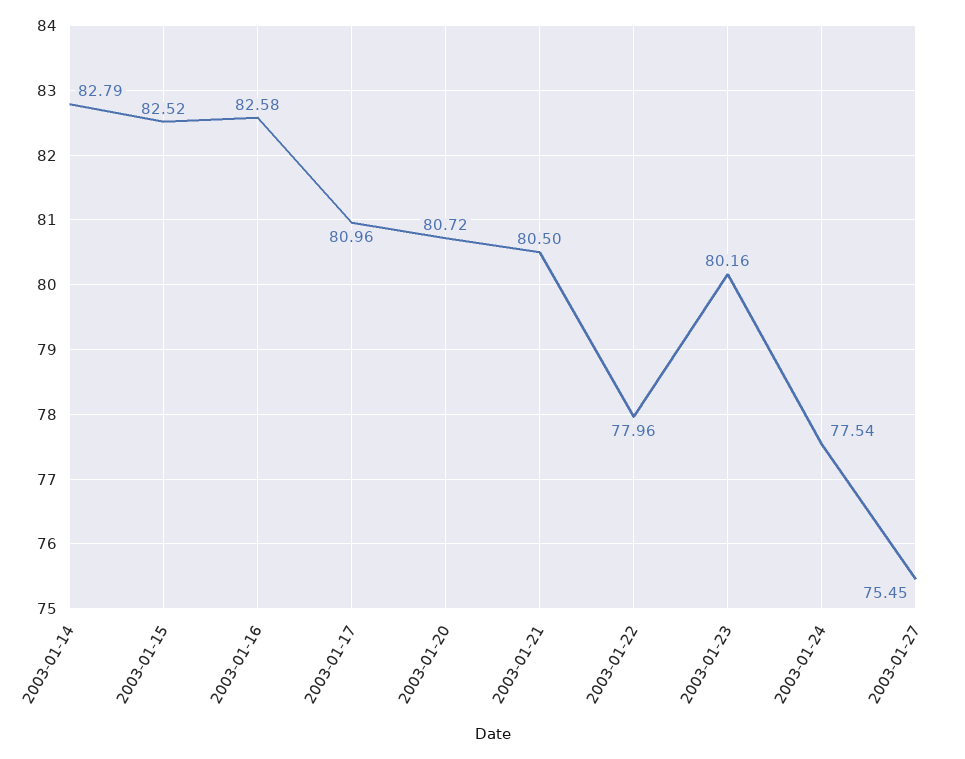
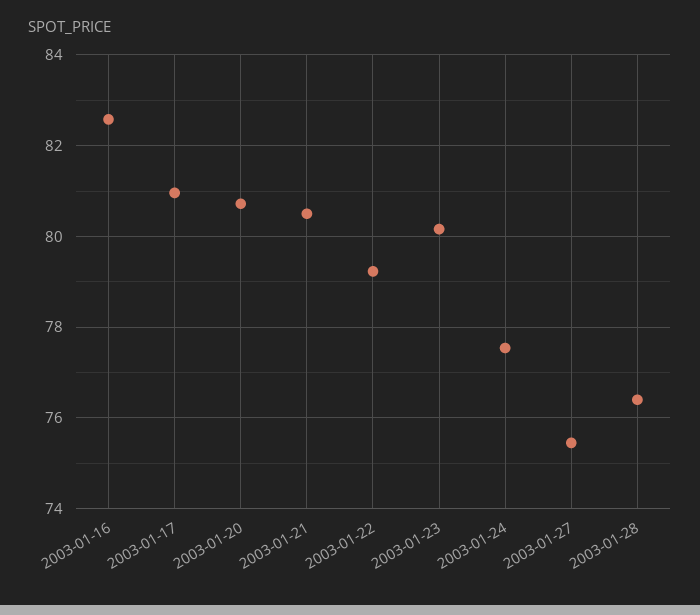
2003-01-14: 82.79 -> none
2003-01-15: 82.52 -> none
2003-01-22: 77.96 -> 79.2
2003-01-28: none -> 76.4

